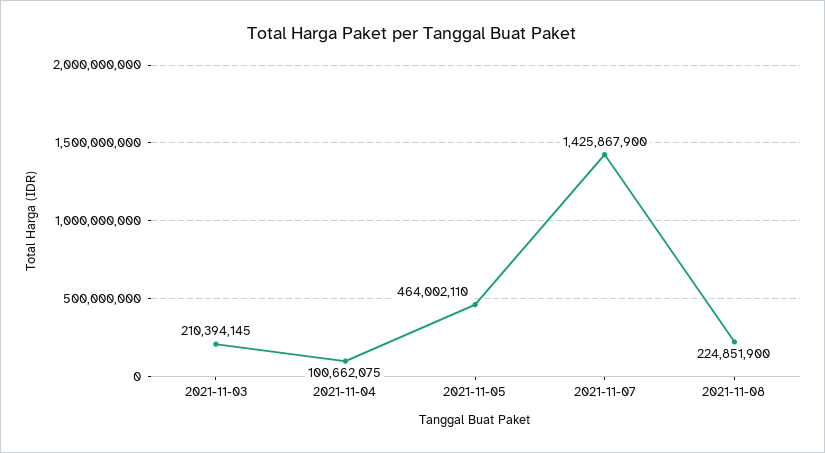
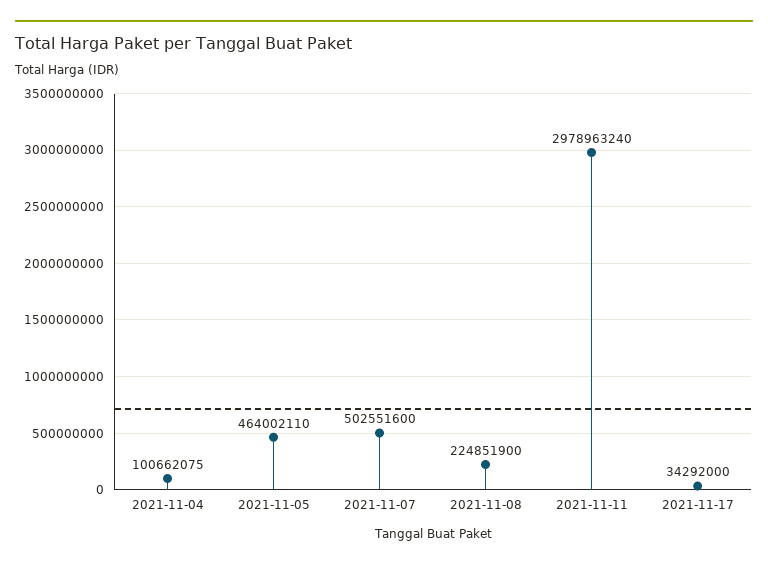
2021-11-03: 210394145 -> none
2021-11-07: 1425867900 -> 502551600
2021-11-11: none -> 2978963240
2021-11-17: none -> 34292000

